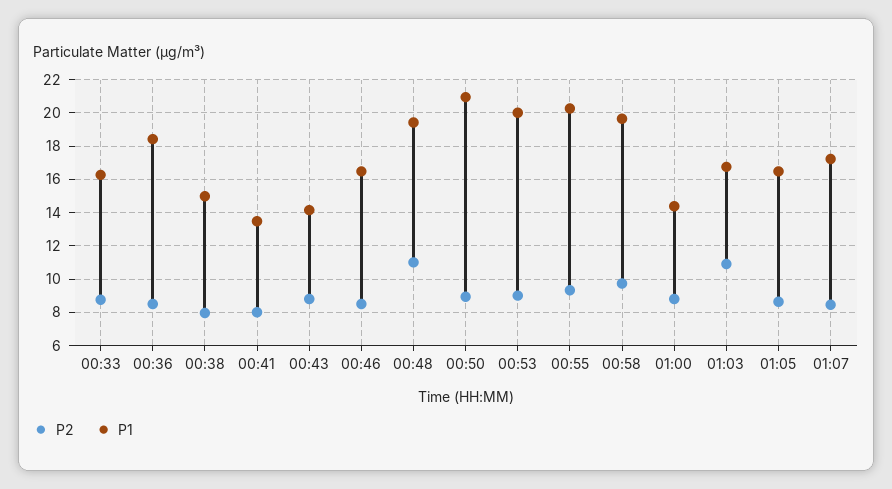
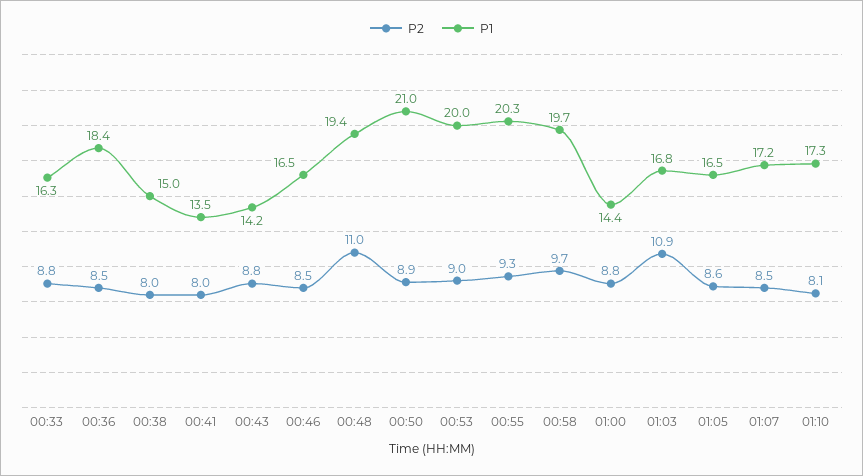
P2, 01:10: none -> 8.1
P1, 01:10: none -> 17.3

